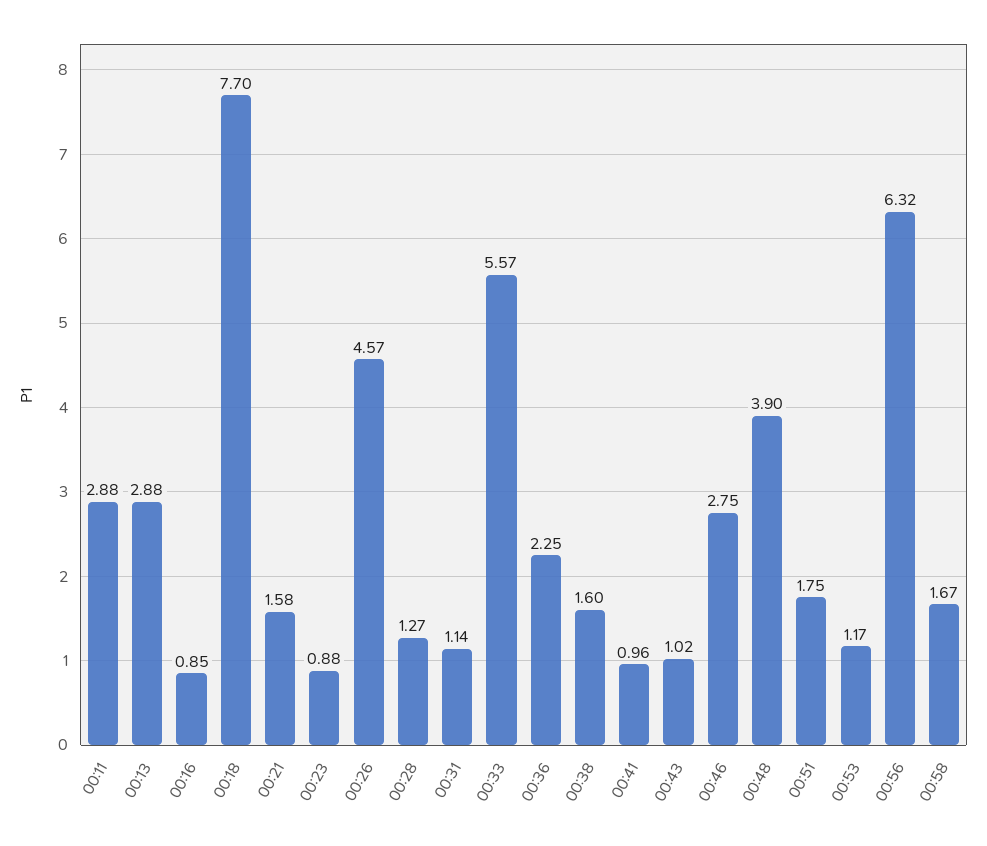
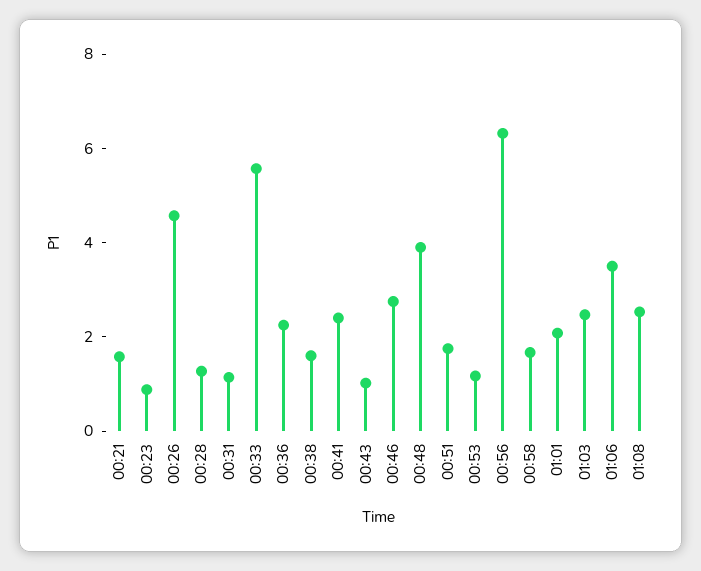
00:11: 2.88 -> none
00:13: 2.88 -> none
00:16: 0.85 -> none
00:18: 7.7 -> none
00:41: 0.96 -> 2.5
01:01: none -> 2
01:03: none -> 2.5
01:06: none -> 3.5
01:08: none -> 2.5

